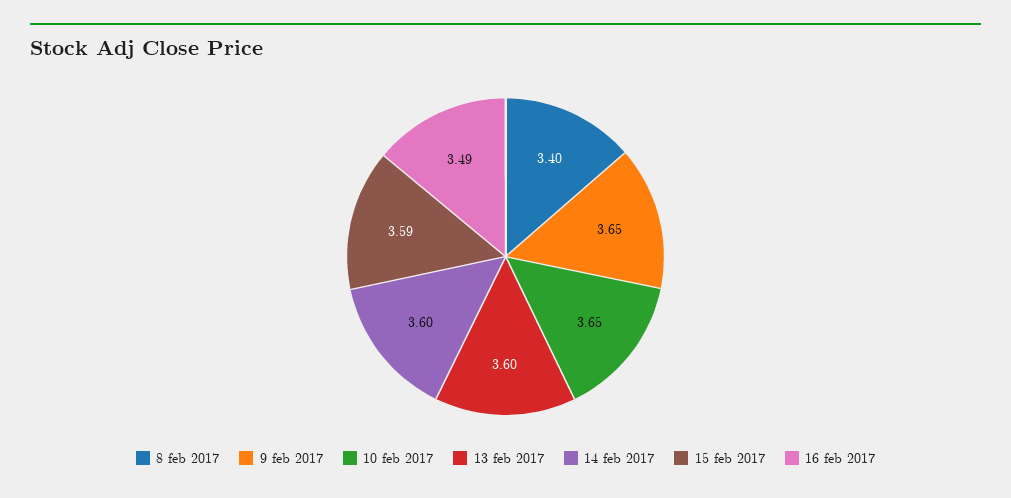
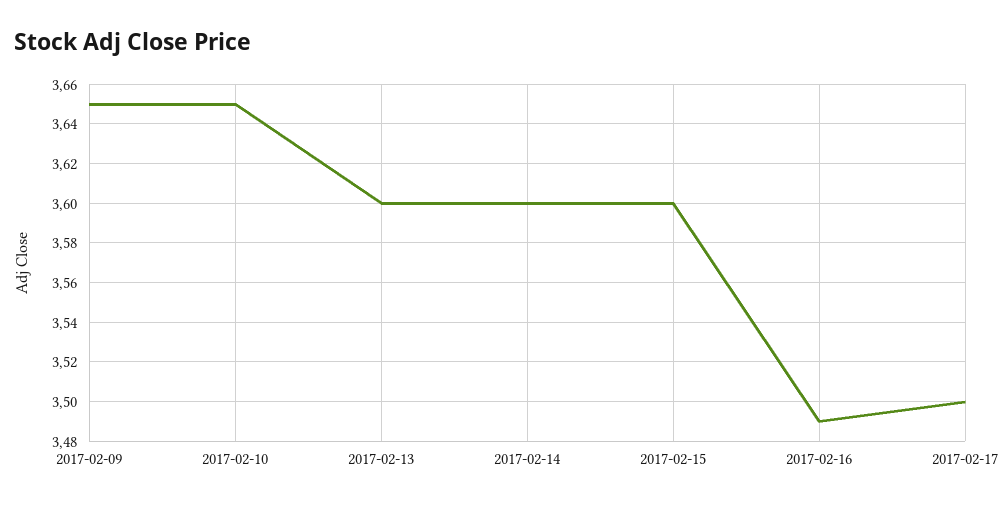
8 feb 2017: 3.4 -> none
15 feb 2017: 3.59 -> 3.6
2017-02-17: none -> 3.5

